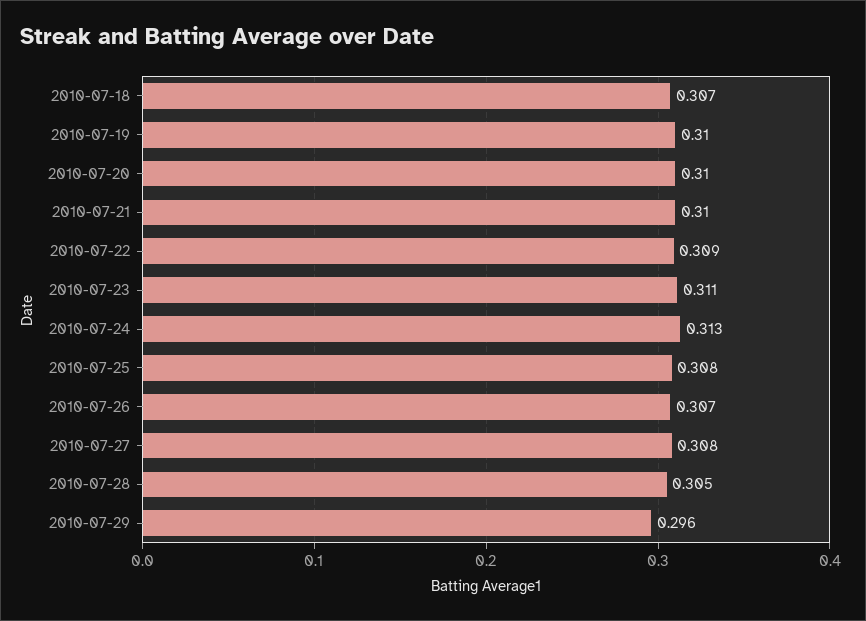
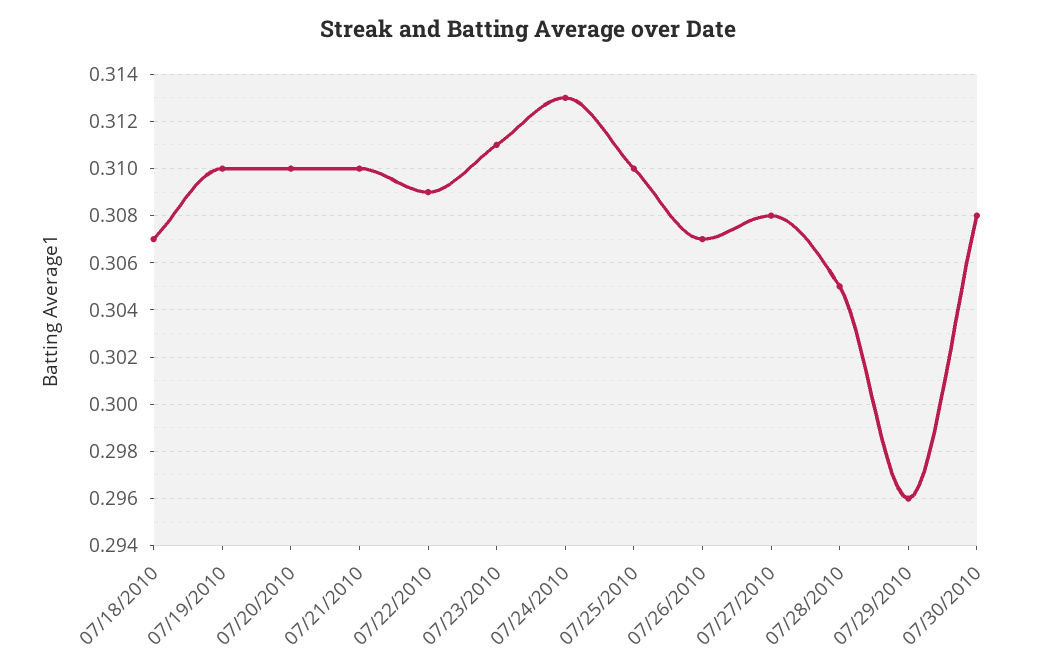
2010-07-25: 0.308 -> 0.31
07/30/2010: none -> 0.308

